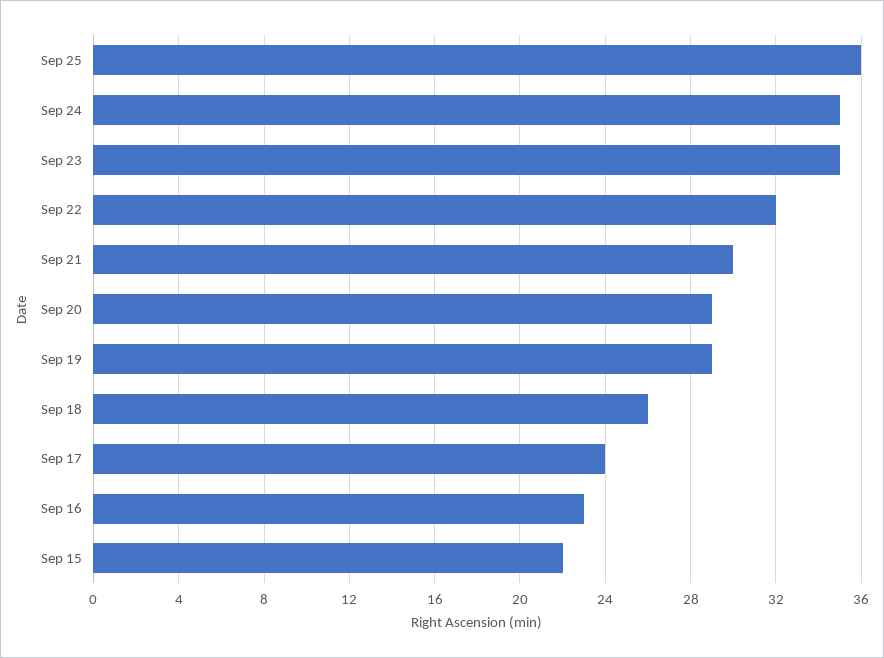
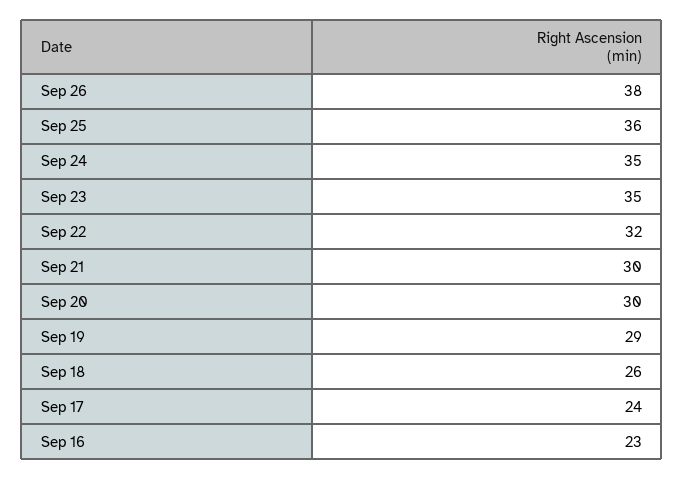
Sep 20: 29 -> 30
Sep 15: 22 -> none
Sep 26: none -> 38

